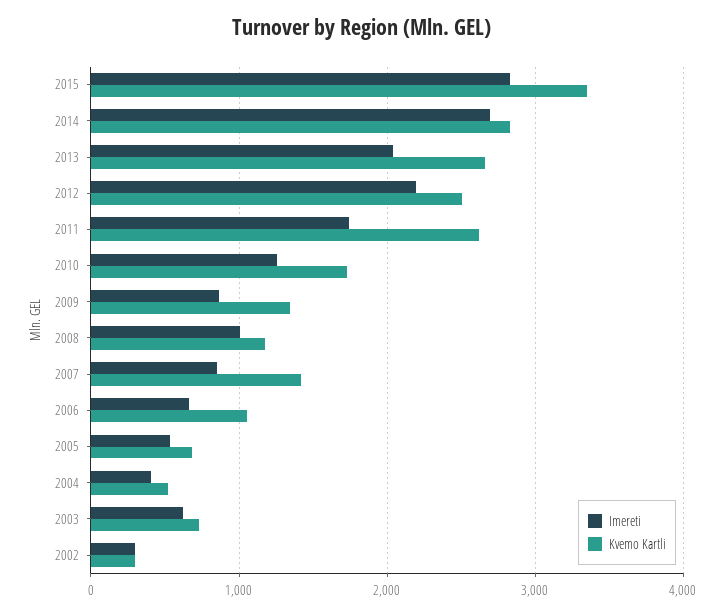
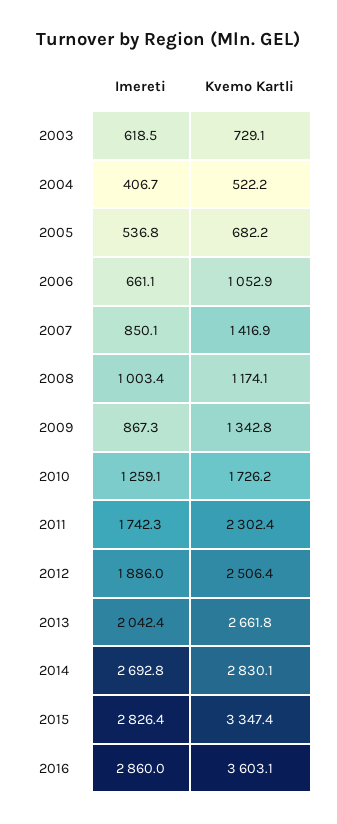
Imereti, 2012: 2200 -> 1886
Kvemo Kartli, 2011: 2600 -> 2302.4
Imereti, 2002: 300 -> none
Kvemo Kartli, 2002: 300 -> none
Imereti, 2016: none -> 2860
Kvemo Kartli, 2016: none -> 3603.1

